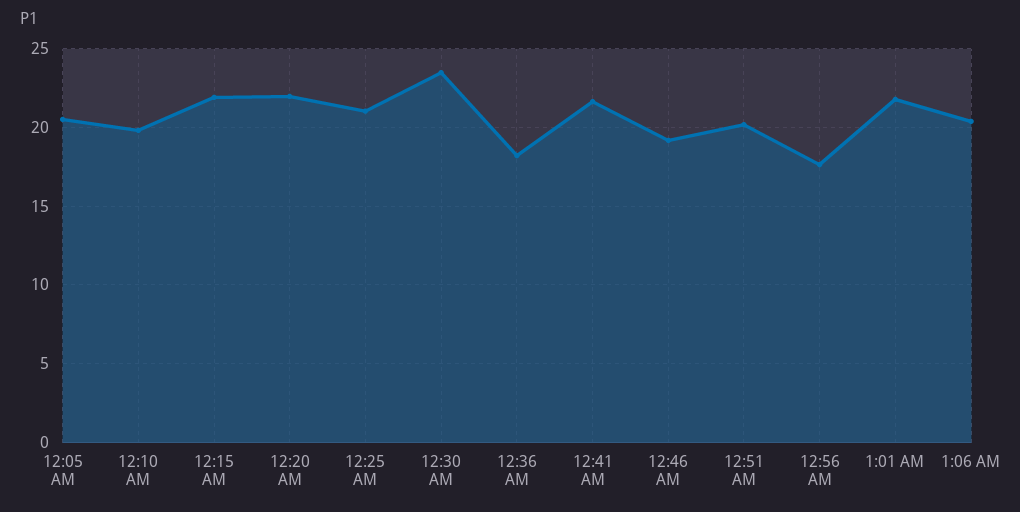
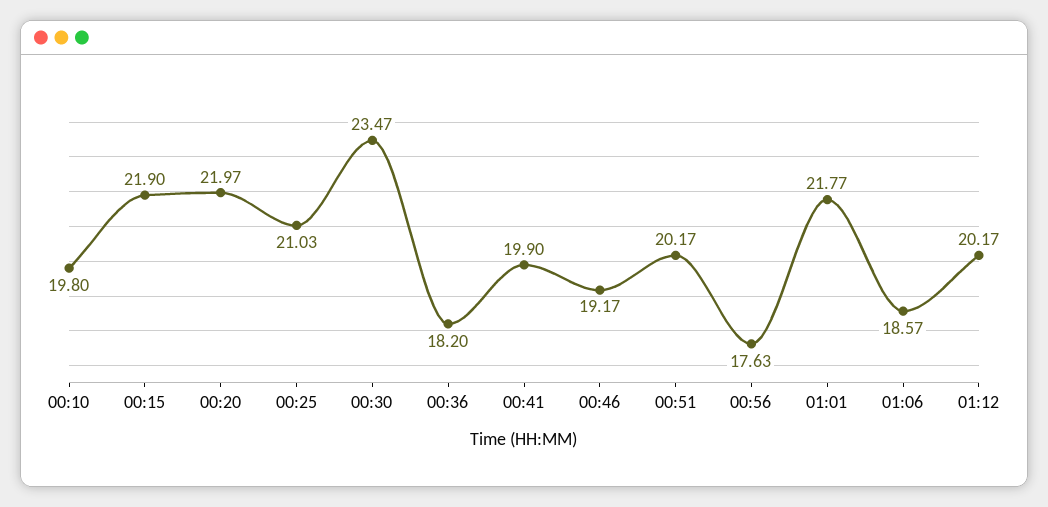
12:05 AM: 20.5 -> none
12:41 AM: 21.5 -> 19.9
1:06 AM: 20.5 -> 18.57
01:12: none -> 20.17

